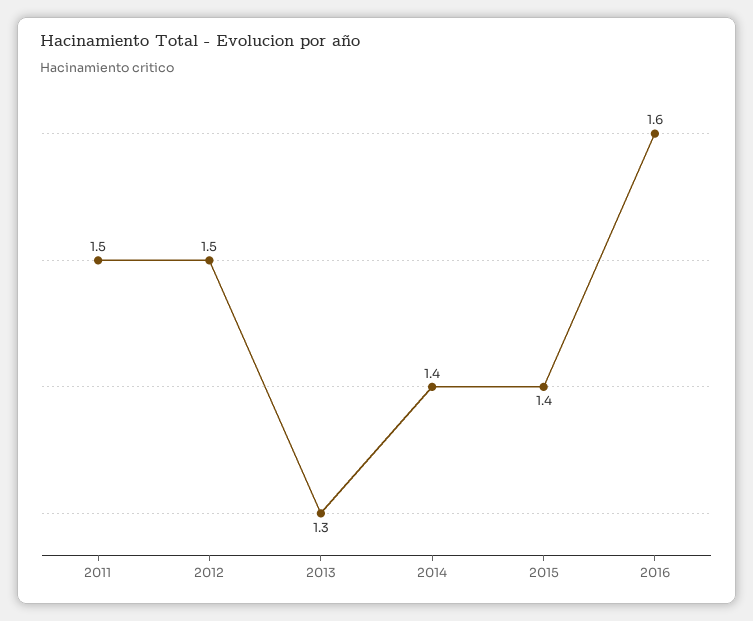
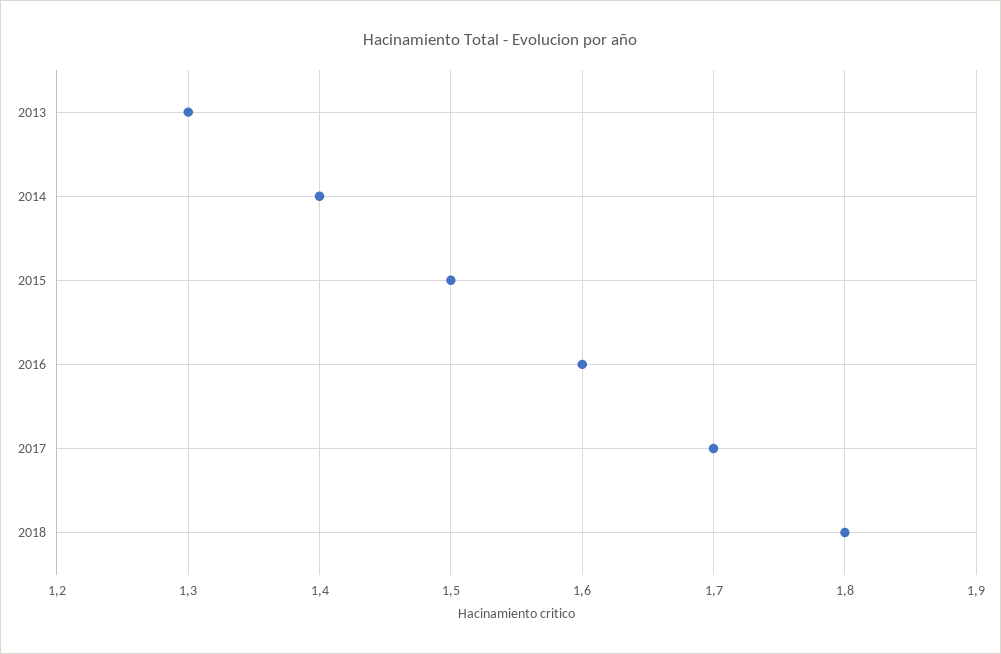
2011: 1.5 -> none
2012: 1.5 -> none
2015: 1.4 -> 1.5
2017: none -> 1.7
2018: none -> 1.8

